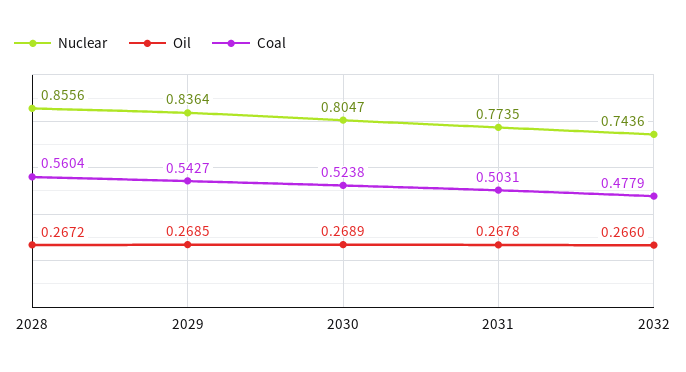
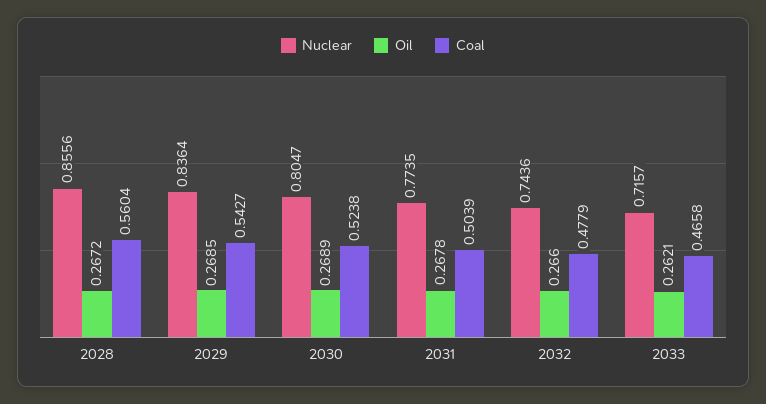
Coal, 2031: 0.5031 -> 0.5039
Nuclear, 2033: none -> 0.7157
Oil, 2033: none -> 0.2621
Coal, 2033: none -> 0.4658

